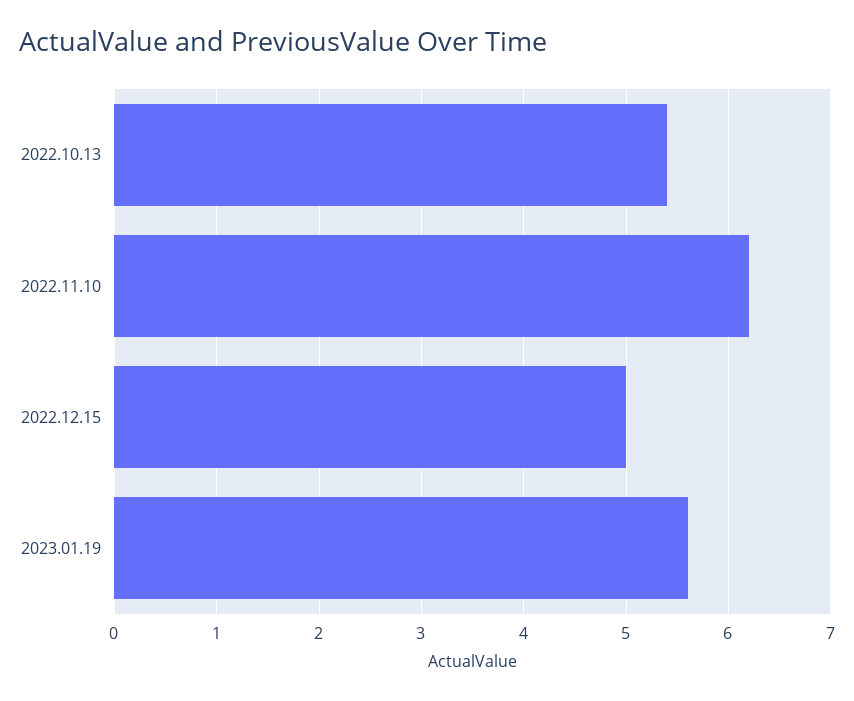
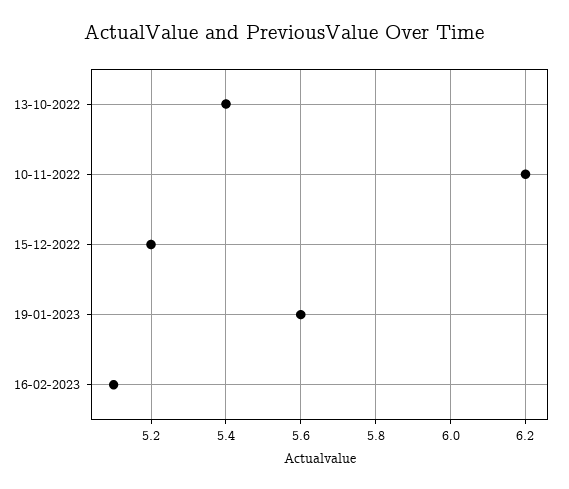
2022.12.15: 5 -> 5.2
16-02-2023: none -> 5.1

